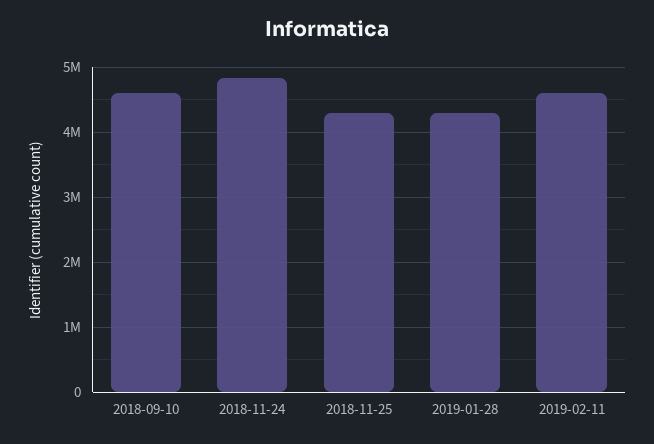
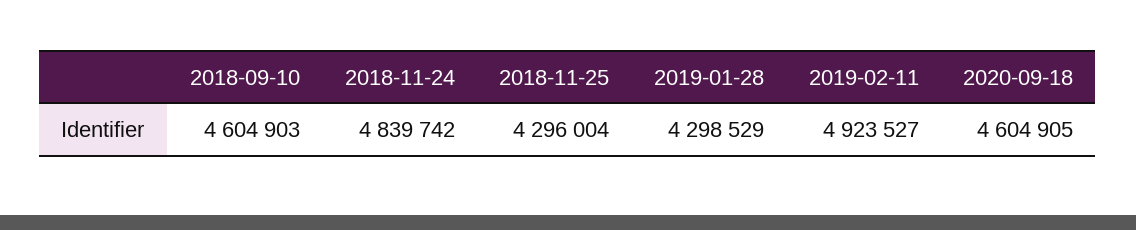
2019-02-11: 4600000 -> 4923527
2020-09-18: none -> 4604905

